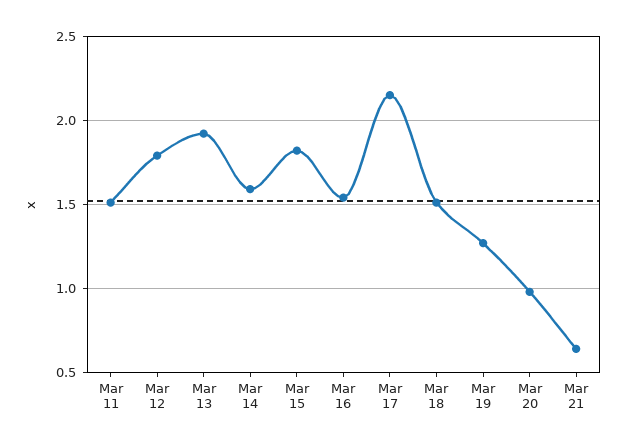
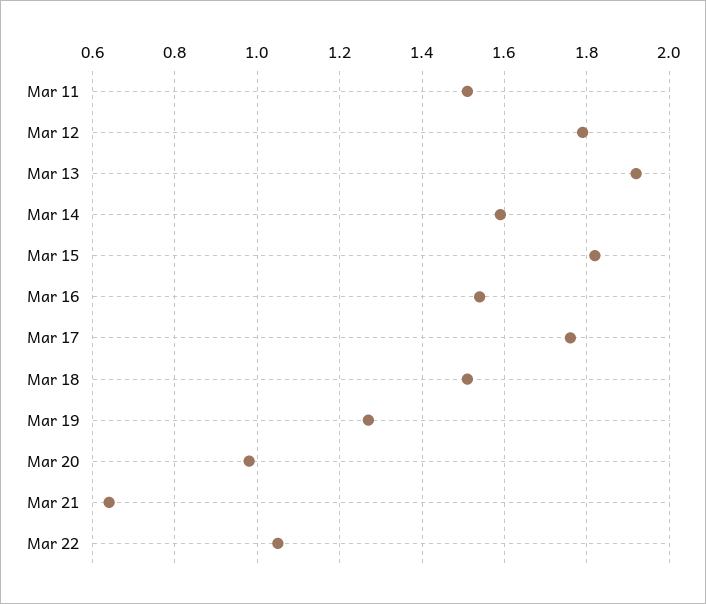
Mar 17: 2.15 -> 1.75
Mar 22: none -> 1.05

